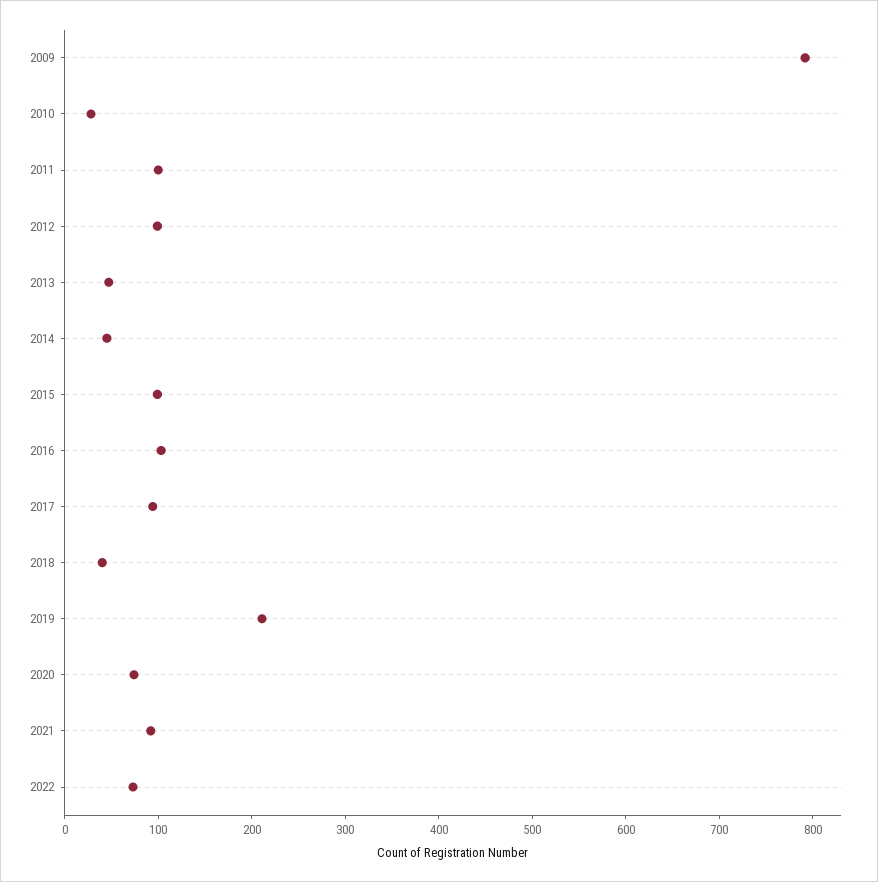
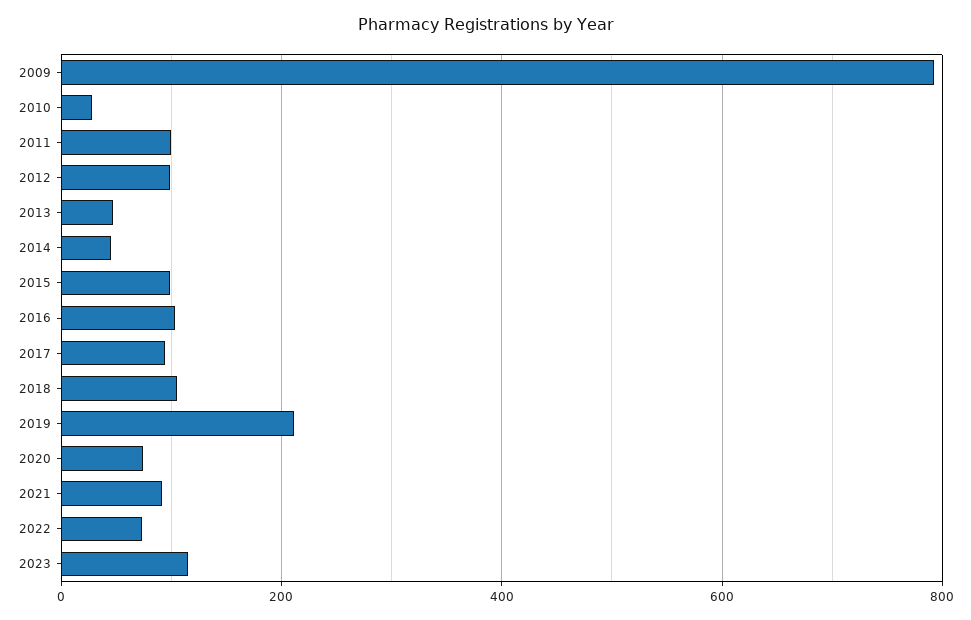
2018: 40 -> 100
2023: none -> 120

